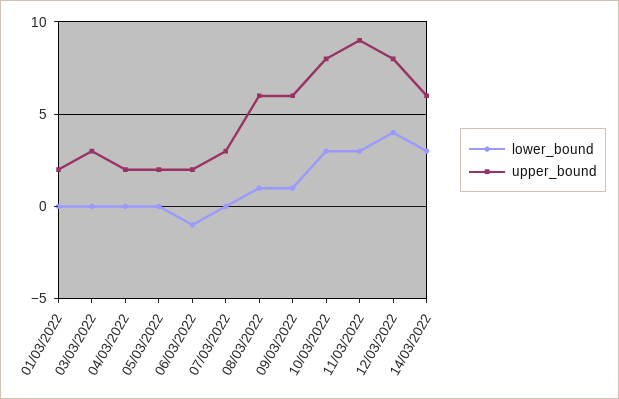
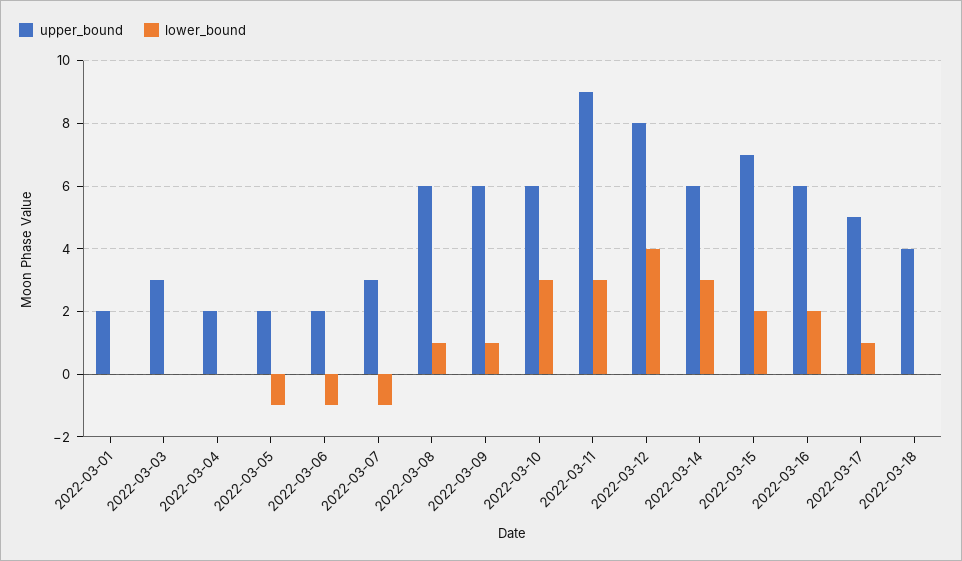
lower_bound, 05/03/2022: 0 -> -1
lower_bound, 07/03/2022: 0 -> -1
upper_bound, 10/03/2022: 8 -> 6
upper_bound, 2022-03-15: none -> 7
lower_bound, 2022-03-15: none -> 2
upper_bound, 2022-03-16: none -> 6
lower_bound, 2022-03-16: none -> 2
upper_bound, 2022-03-17: none -> 5
lower_bound, 2022-03-17: none -> 1
upper_bound, 2022-03-18: none -> 4
lower_bound, 2022-03-18: none -> 0

